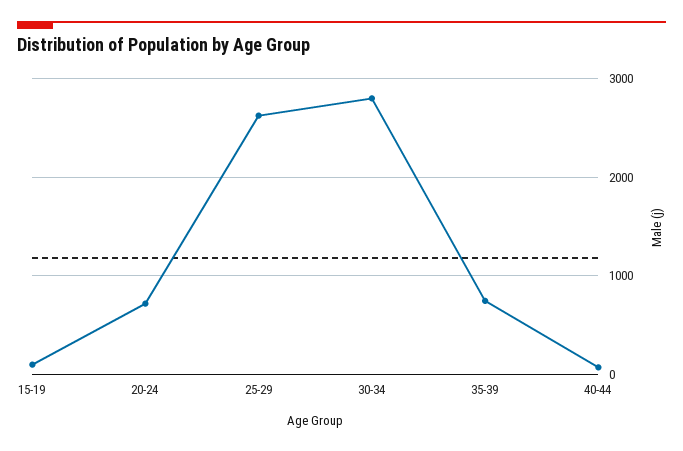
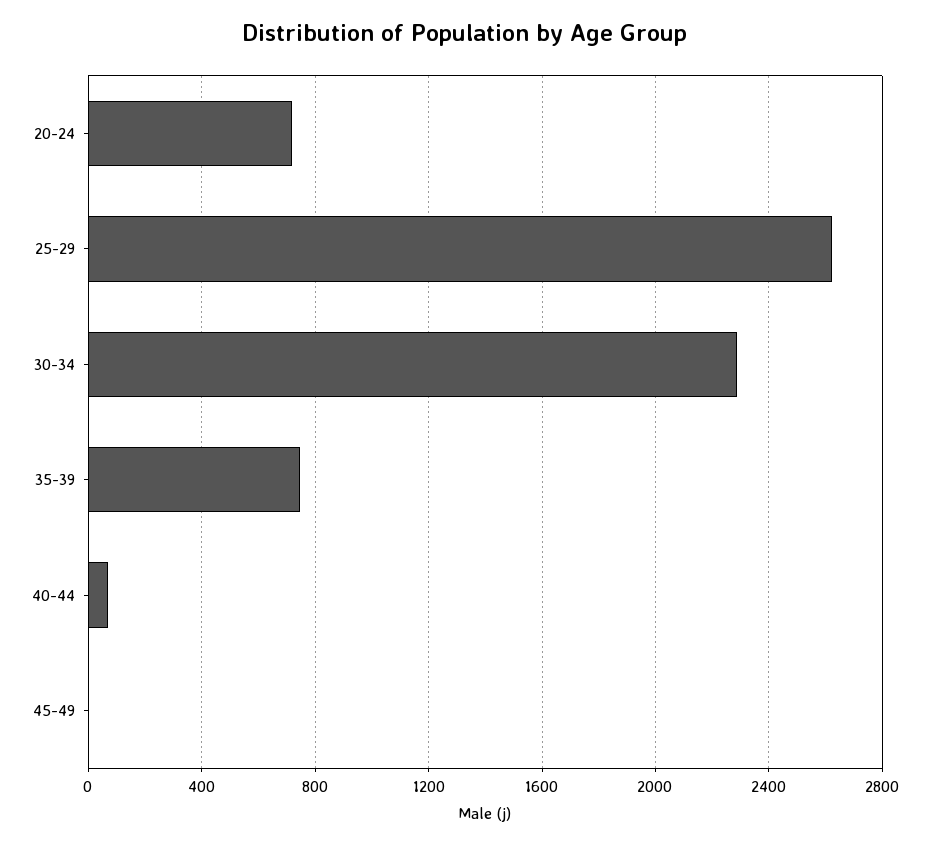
15-19: 100 -> none
30-34: 2800 -> 2300
45-49: none -> 0

